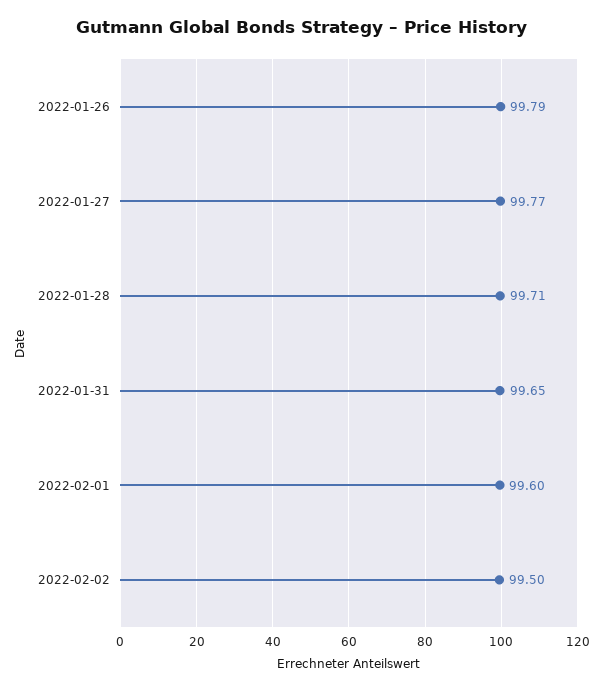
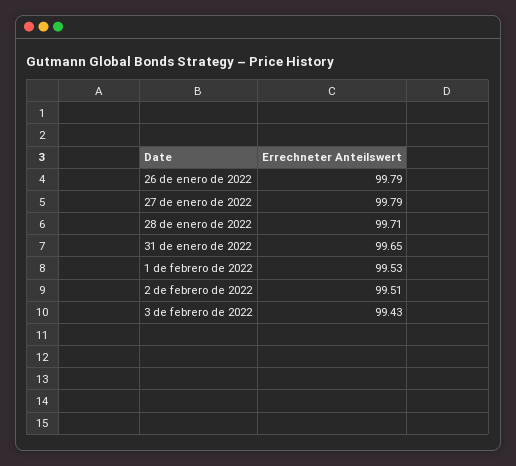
2022-01-27: 99.77 -> 99.79
2022-02-01: 99.6 -> 99.53
2022-02-02: 99.5 -> 99.51
3 de febrero de 2022: none -> 99.43

